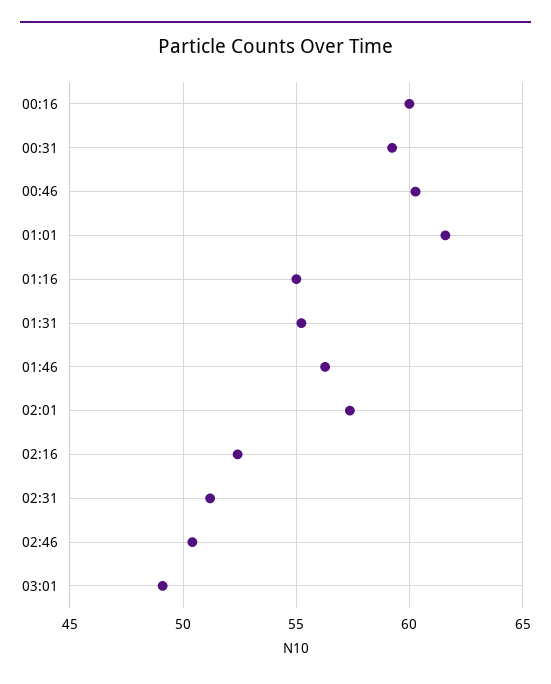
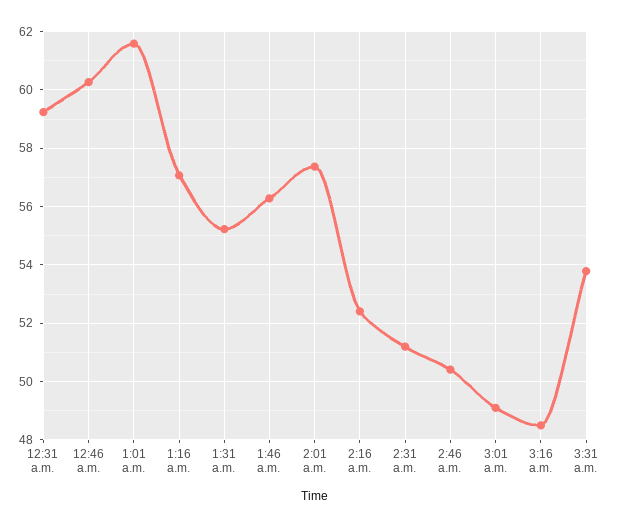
00:16: 60 -> none
01:16: 55 -> 57
3:16 a.m.: none -> 48.5
3:31 a.m.: none -> 53.75

